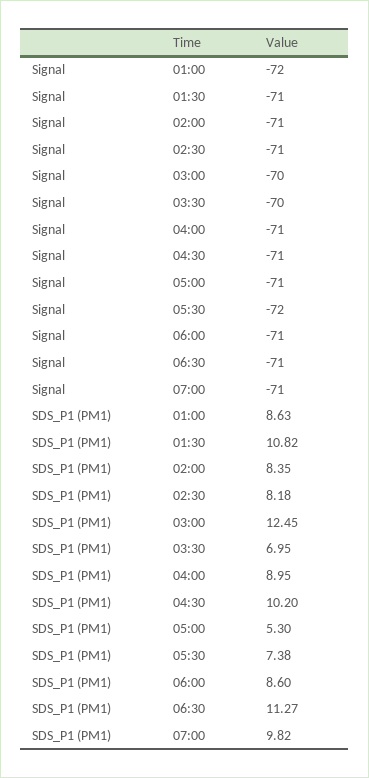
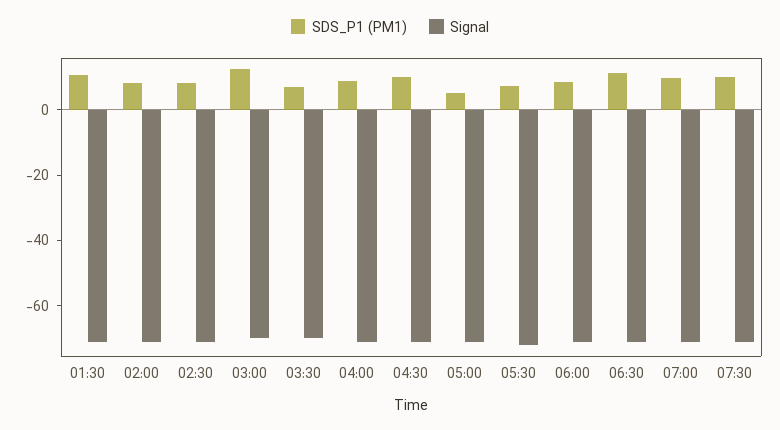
Signal, 01:00: -72 -> none
SDS_P1 (PM1), 01:00: 8.63 -> none
SDS_P1 (PM1), 07:30: none -> 10
Signal, 07:30: none -> -70

